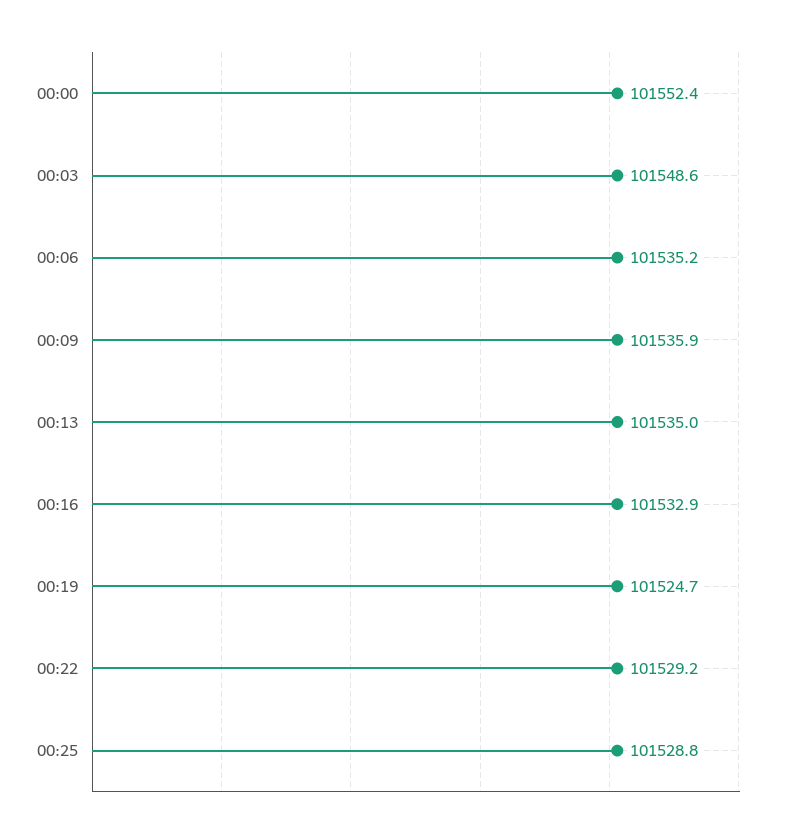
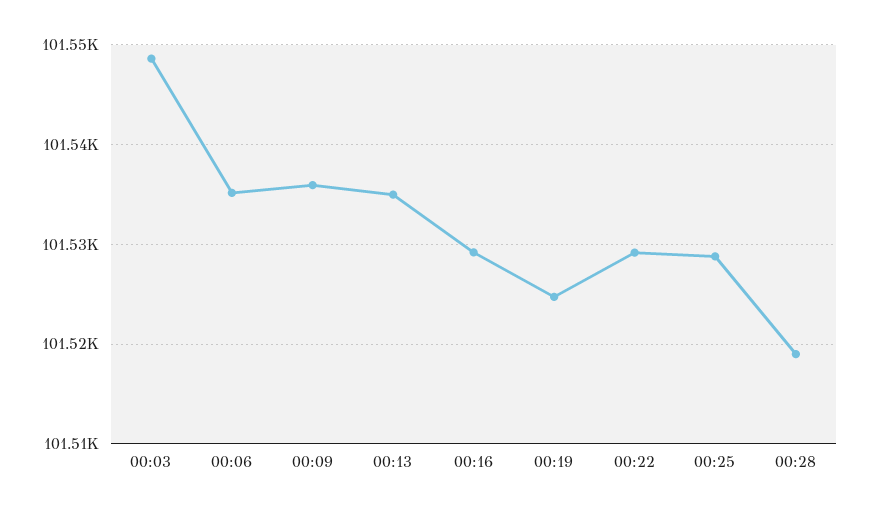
00:00: 101552.4 -> none
00:16: 101532.9 -> 101529
00:28: none -> 101519

